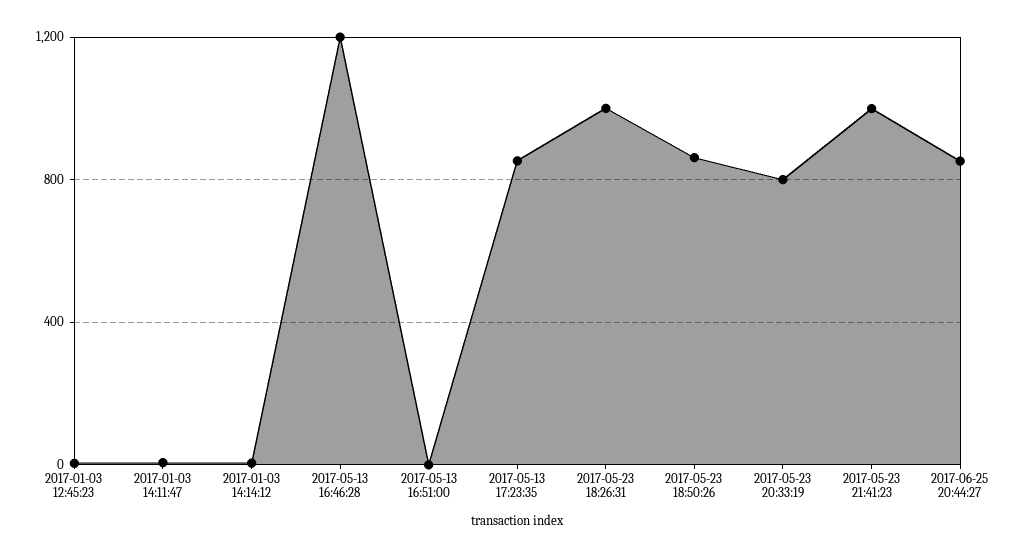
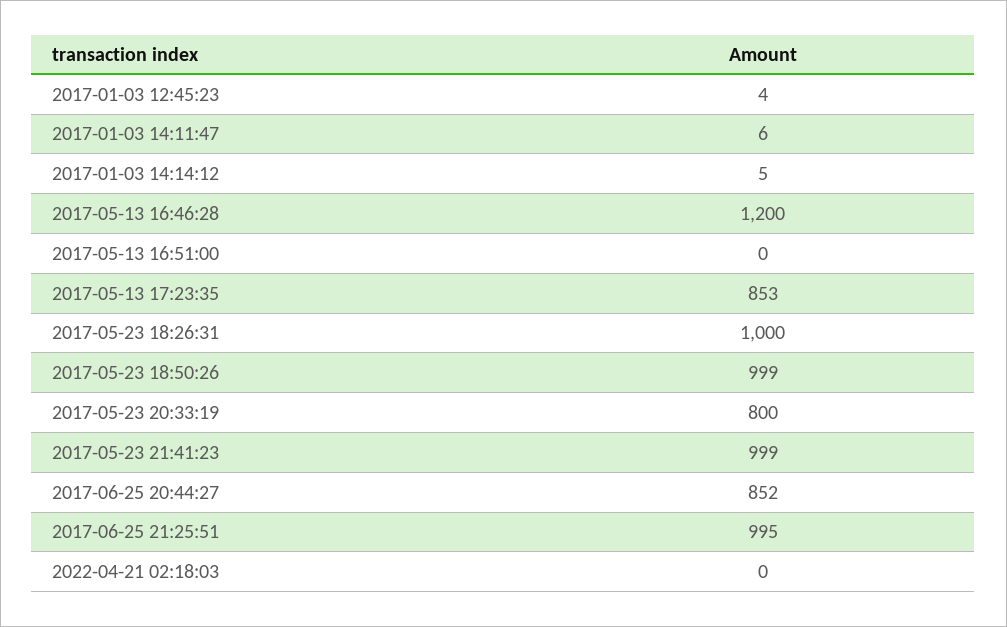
2017-05-23 18:50:26: 850 -> 999
2017-06-25 21:25:51: none -> 995
2022-04-21 02:18:03: none -> 0

